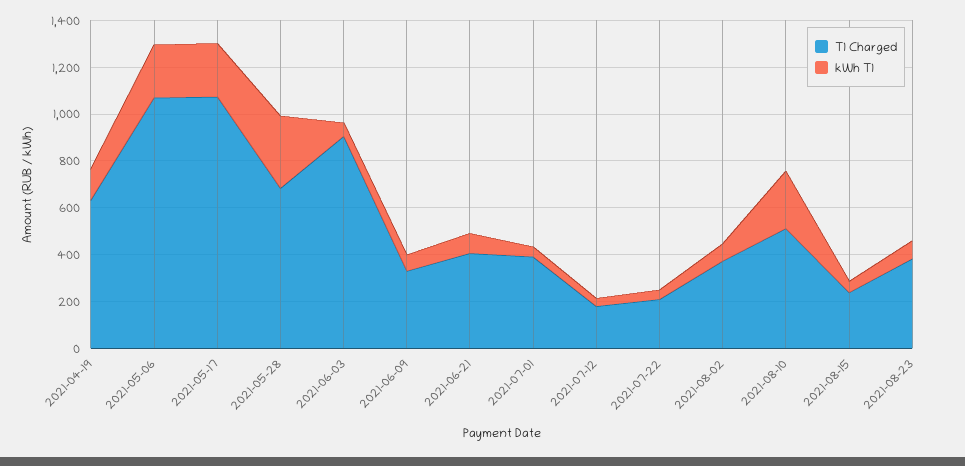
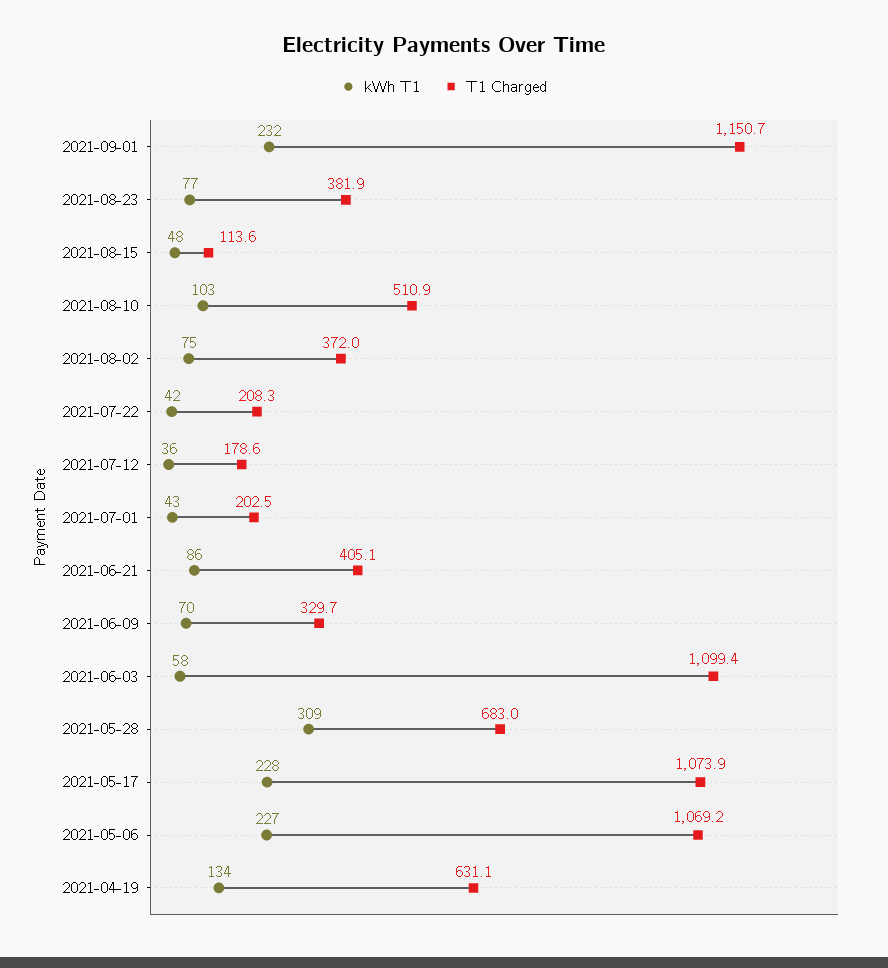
T1 Charged, 2021-06-03: 900 -> 1099.4
T1 Charged, 2021-07-01: 400 -> 202.5
kWh T1, 2021-08-10: 250 -> 103
T1 Charged, 2021-08-15: 250 -> 113.6
kWh T1, 2021-09-01: none -> 232
T1 Charged, 2021-09-01: none -> 1150.7

